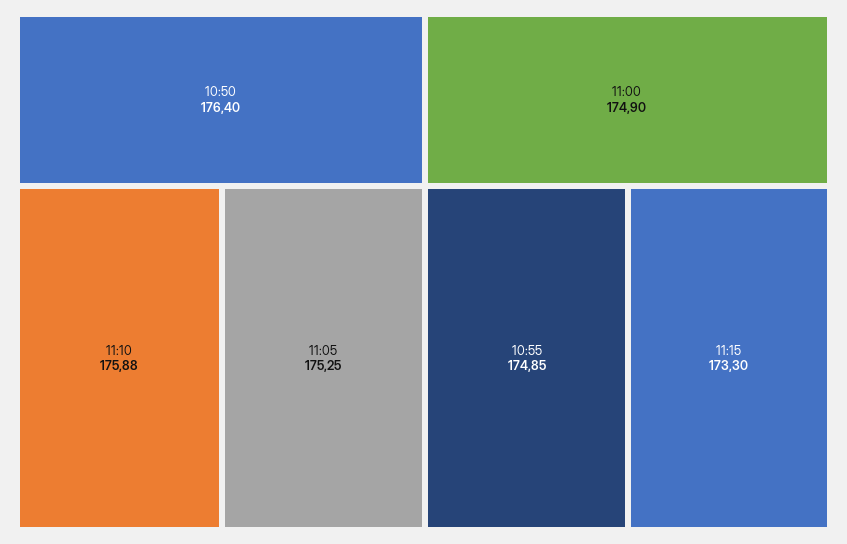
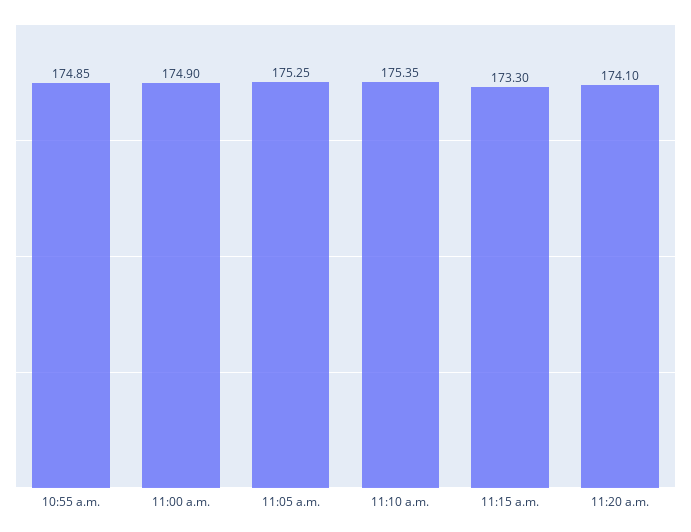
10:50: 176.4 -> none
11:10: 175.88 -> 175.35
11:20 a.m.: none -> 174.1

